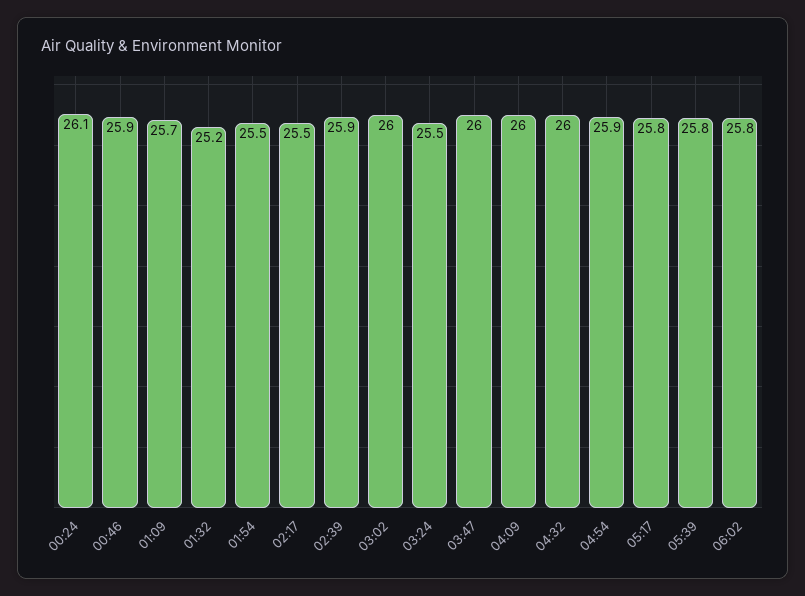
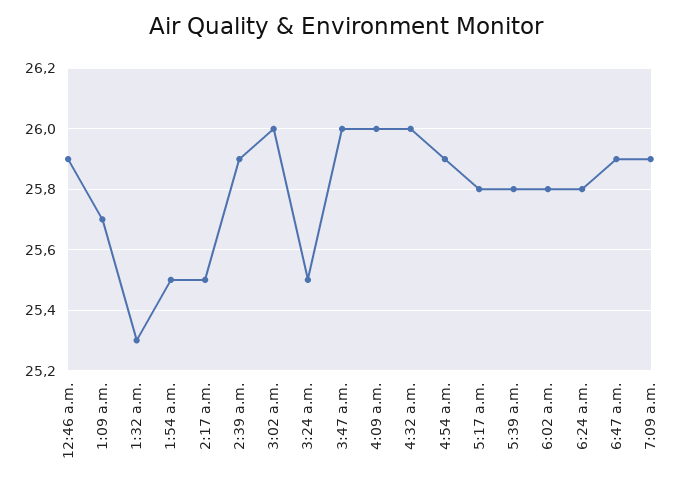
00:24: 26.1 -> none
01:32: 25.2 -> 25.3
6:24 a.m.: none -> 25.8
6:47 a.m.: none -> 25.9
7:09 a.m.: none -> 25.9

